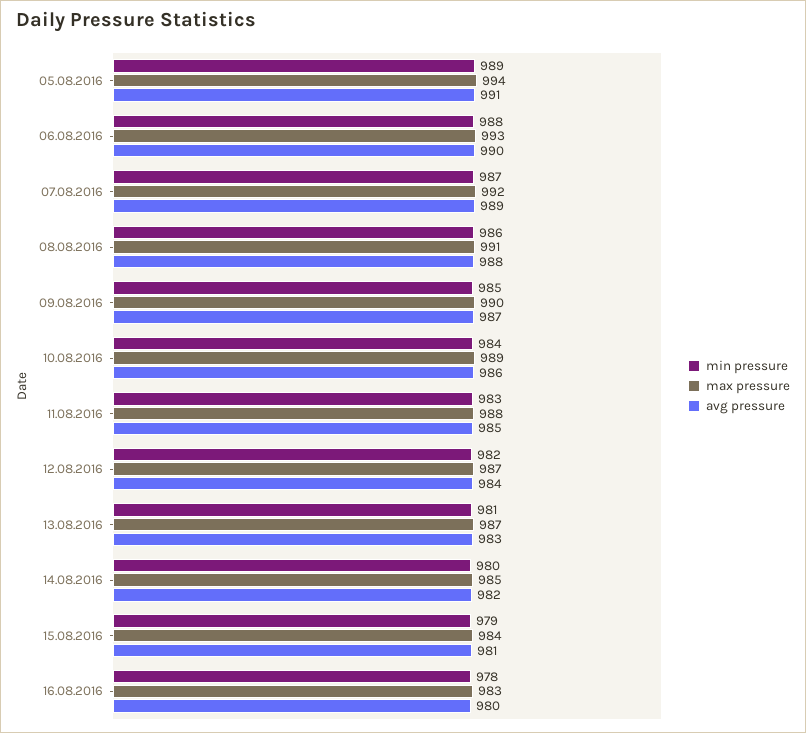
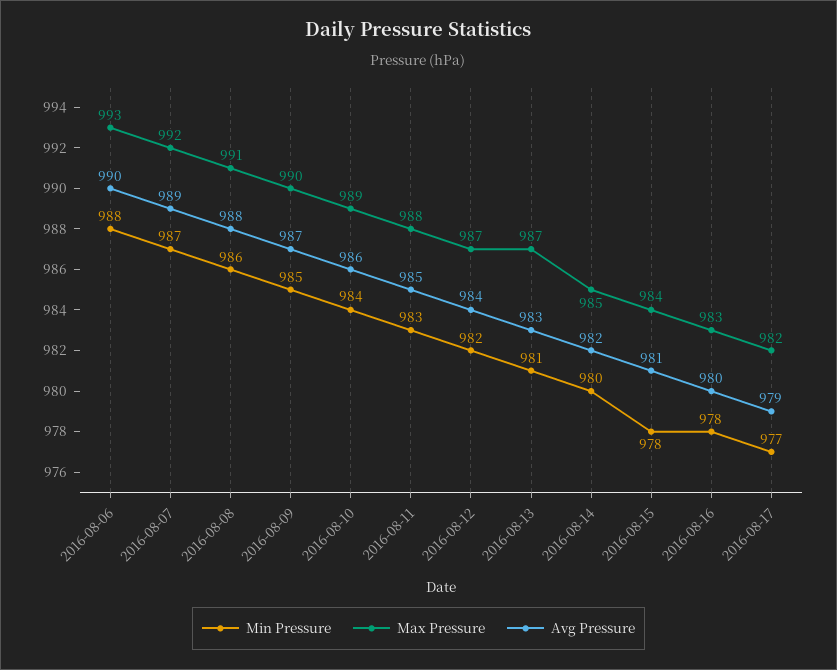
min pressure, 05.08.2016: 989 -> none
max pressure, 05.08.2016: 994 -> none
avg pressure, 05.08.2016: 991 -> none
min pressure, 15.08.2016: 979 -> 978
min pressure, 2016-08-17: none -> 977
max pressure, 2016-08-17: none -> 982
avg pressure, 2016-08-17: none -> 979

